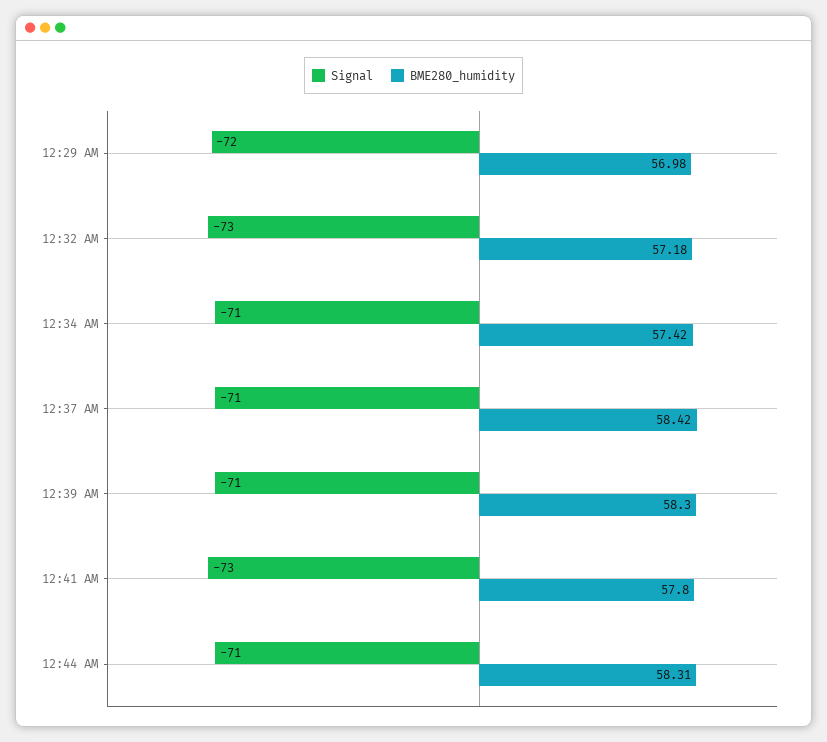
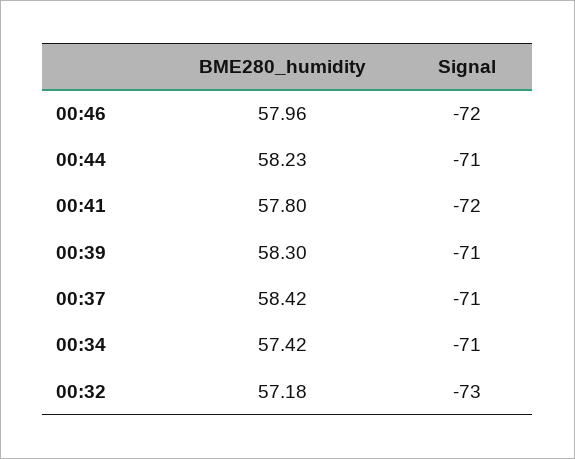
Signal, 12:29 AM: -72 -> none
BME280_humidity, 12:29 AM: 56.98 -> none
Signal, 12:41 AM: -73 -> -72
BME280_humidity, 12:44 AM: 58.31 -> 58.23
BME280_humidity, 00:46: none -> 57.96
Signal, 00:46: none -> -72

